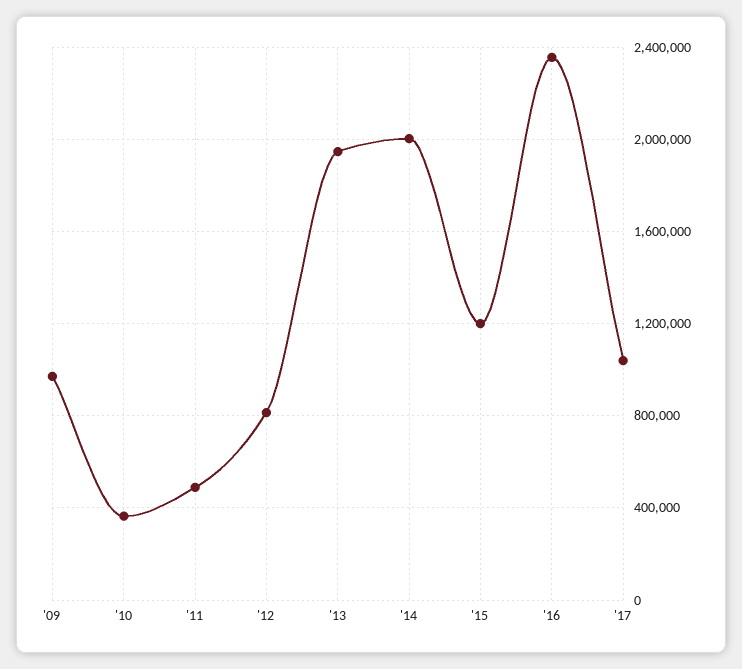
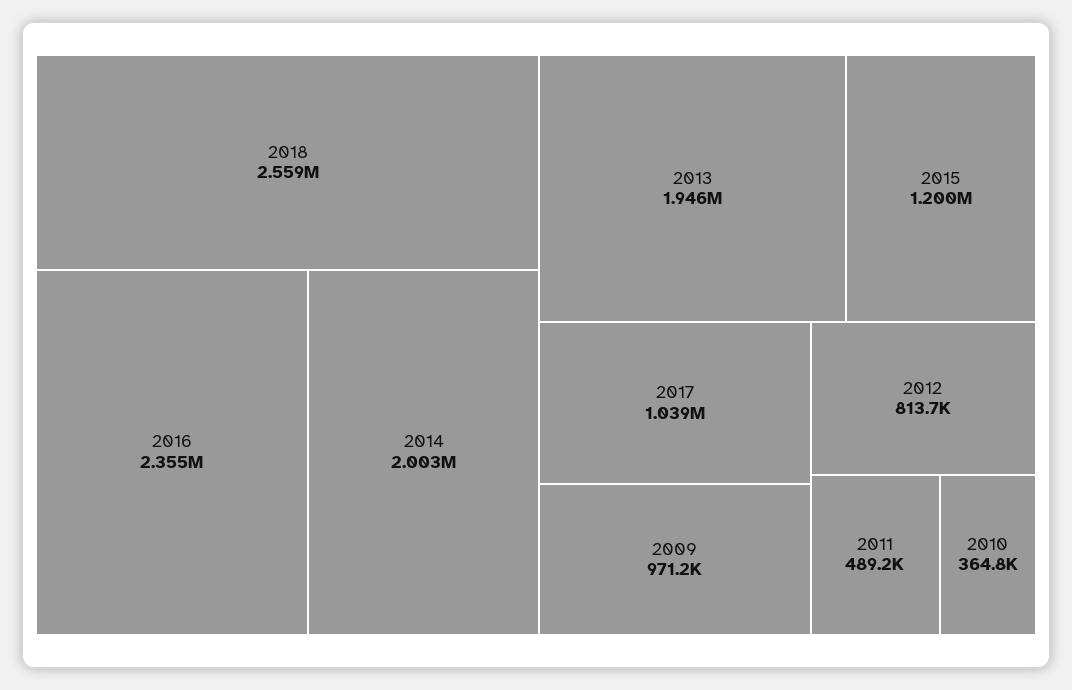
2018: none -> 2559000

